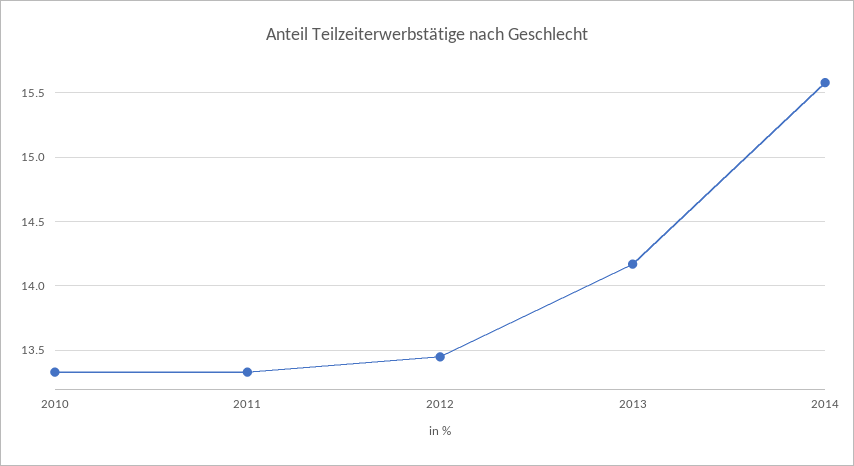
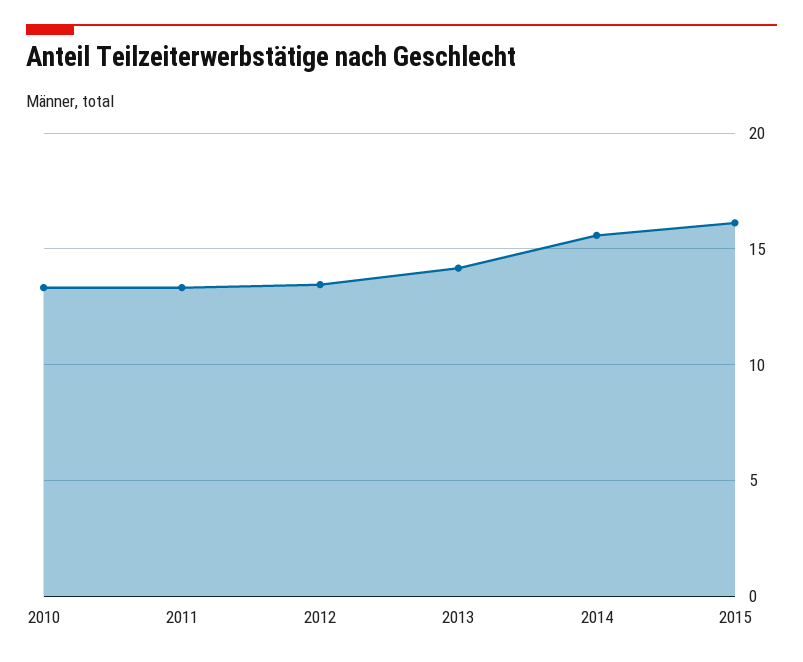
2015: none -> 16

